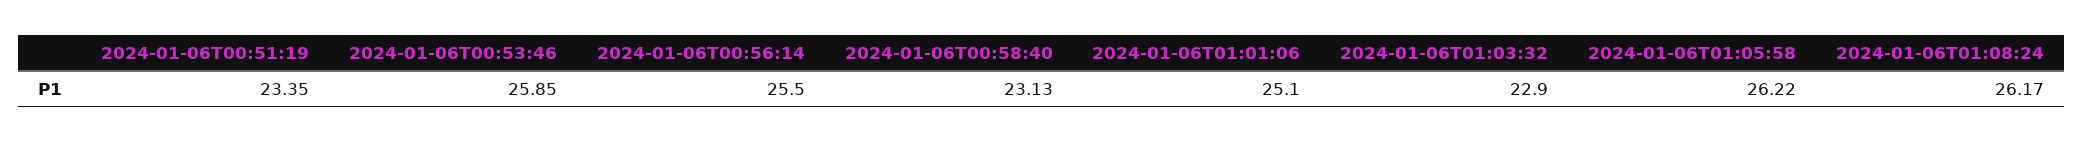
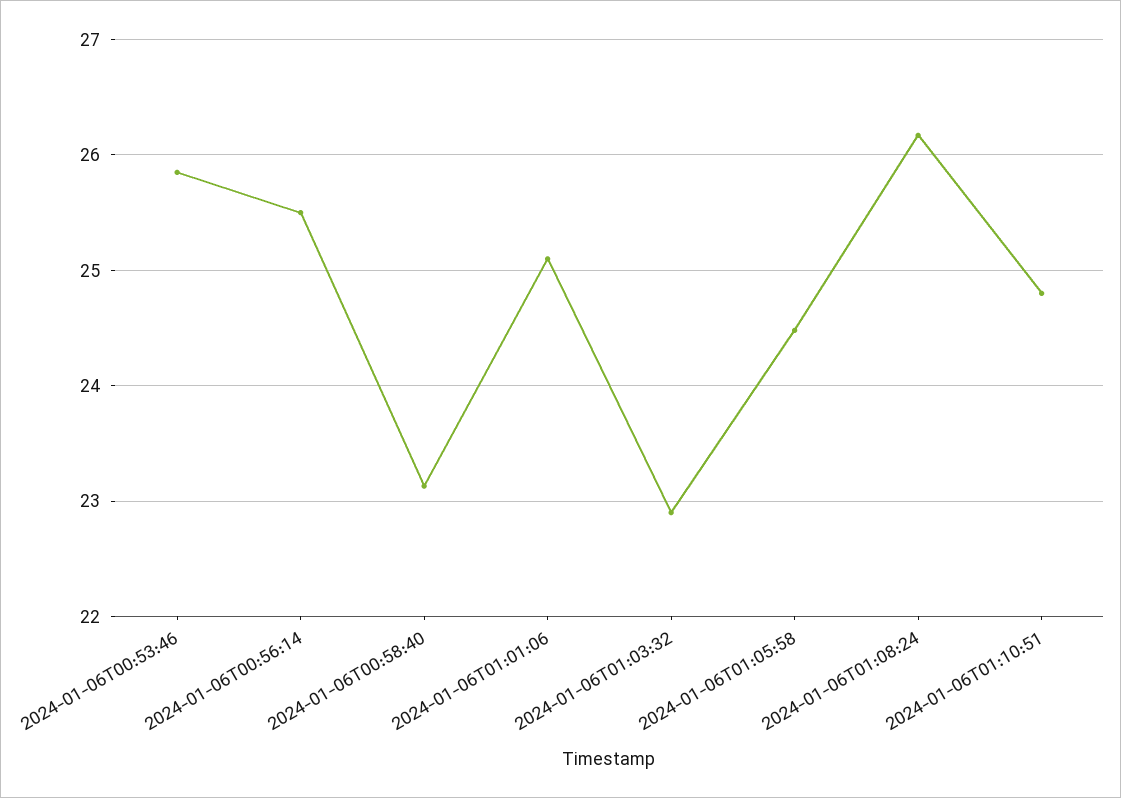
2024-01-06T00:51:19: 23.35 -> none
2024-01-06T01:05:58: 26.22 -> 24.5
2024-01-06T01:10:51: none -> 24.8

